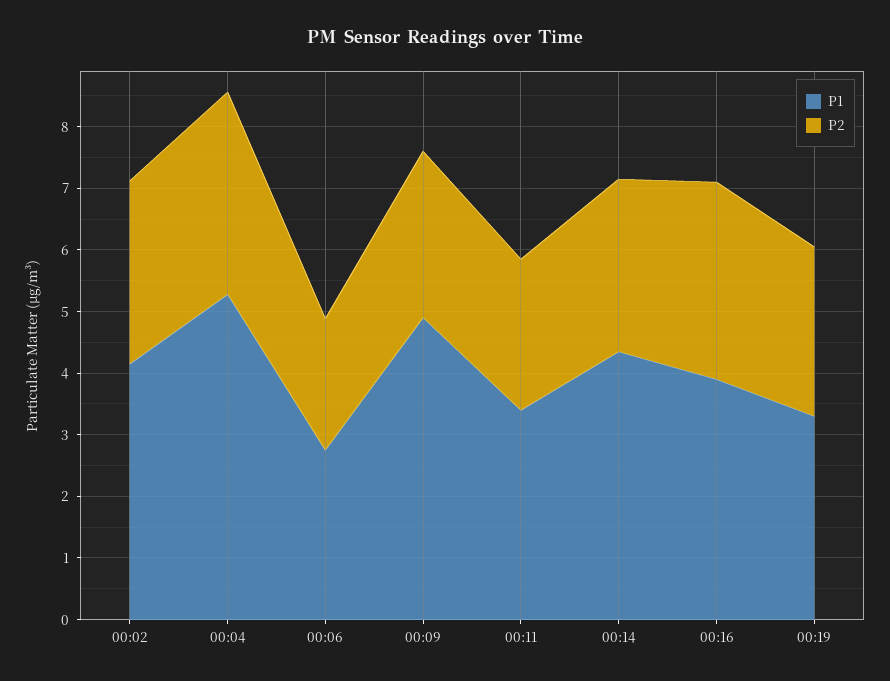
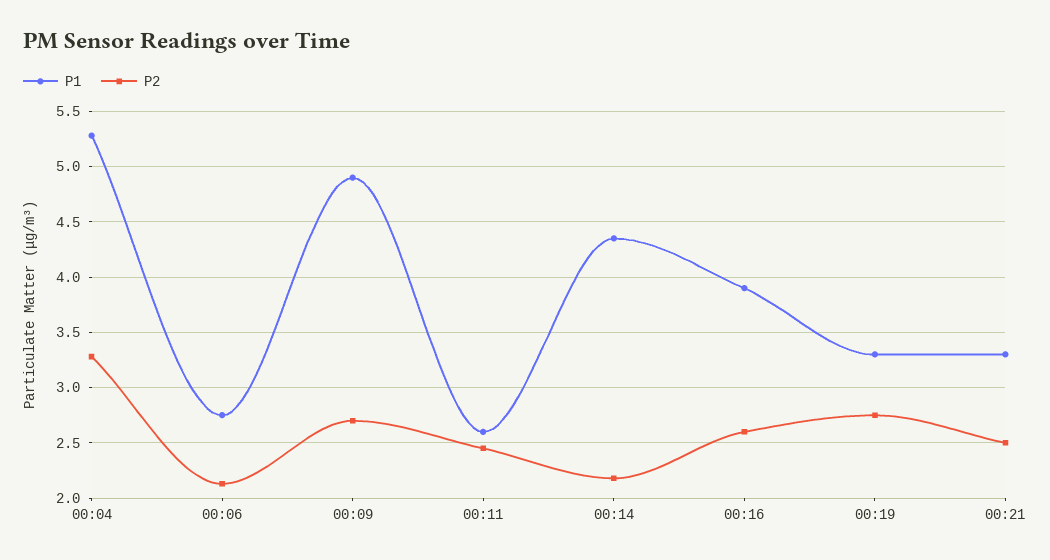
P1, 00:02: 4.2 -> none
P2, 00:02: 3 -> none
P1, 00:11: 3.4 -> 2.6
P2, 00:14: 2.8 -> 2.2
P2, 00:16: 3.2 -> 2.6
P1, 00:21: none -> 3.3
P2, 00:21: none -> 2.5

